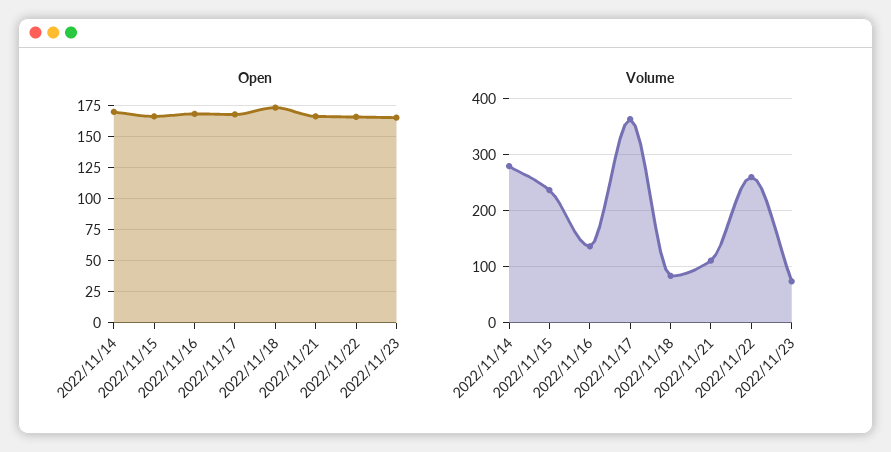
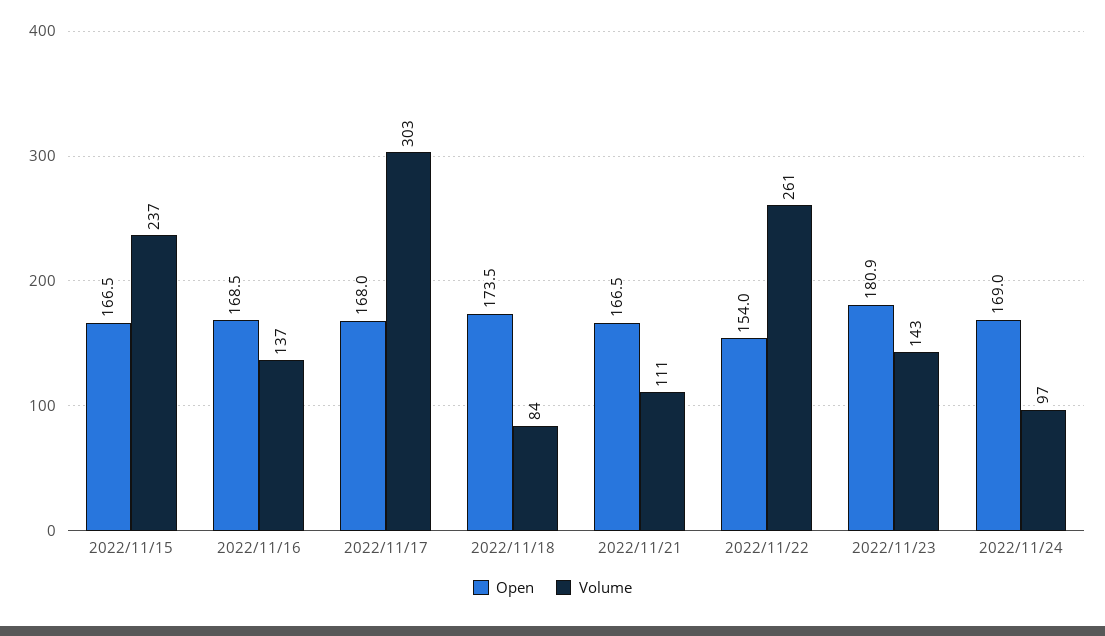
Open, 2022/11/14: 170 -> none
Open, 2022/11/22: 165 -> 154
Open, 2022/11/23: 165 -> 180.9
Volume, 2022/11/14: 280 -> none
Volume, 2022/11/17: 360 -> 303
Volume, 2022/11/23: 80 -> 143
Open, 2022/11/24: none -> 169
Volume, 2022/11/24: none -> 97

